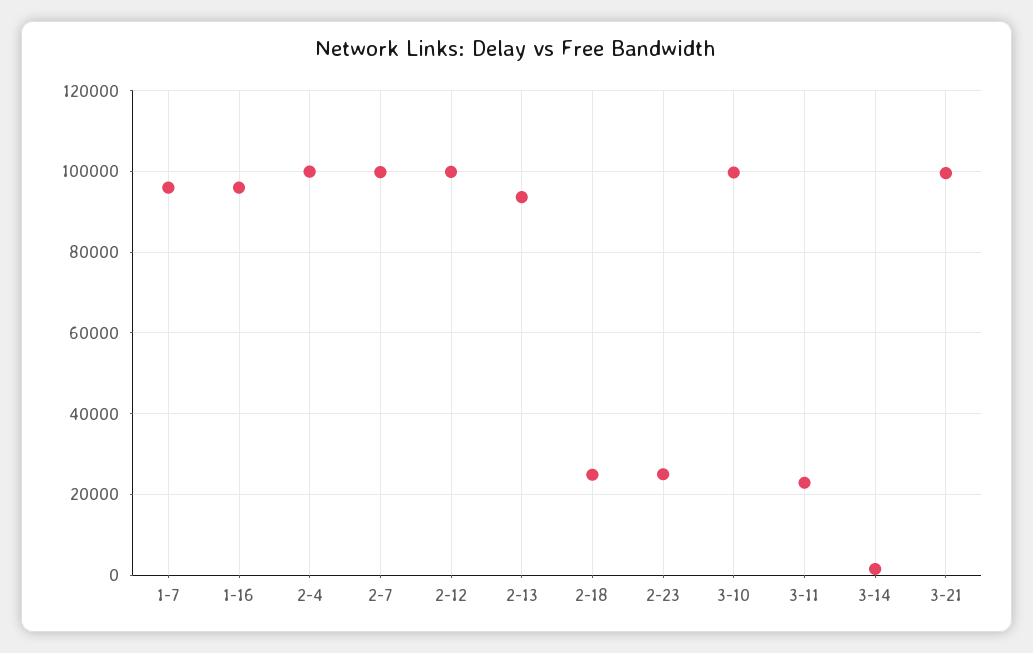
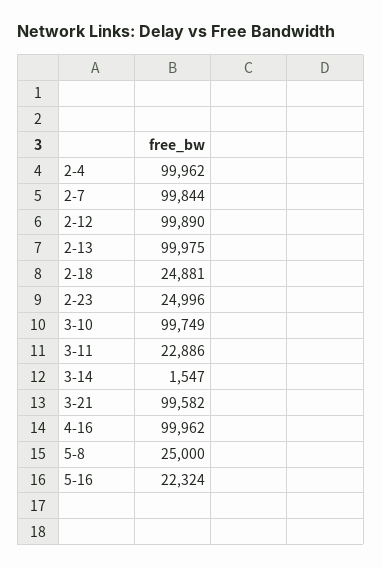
1-7: 96000 -> none
1-16: 96000 -> none
2-13: 94000 -> 99975
4-16: none -> 99962
5-8: none -> 25000
5-16: none -> 22324

